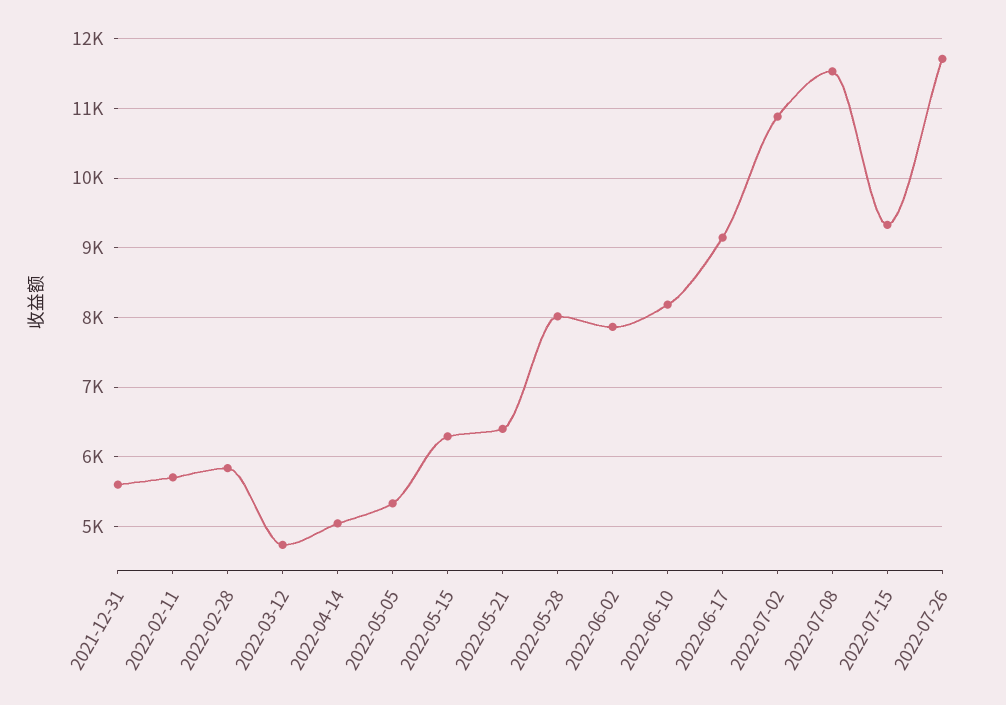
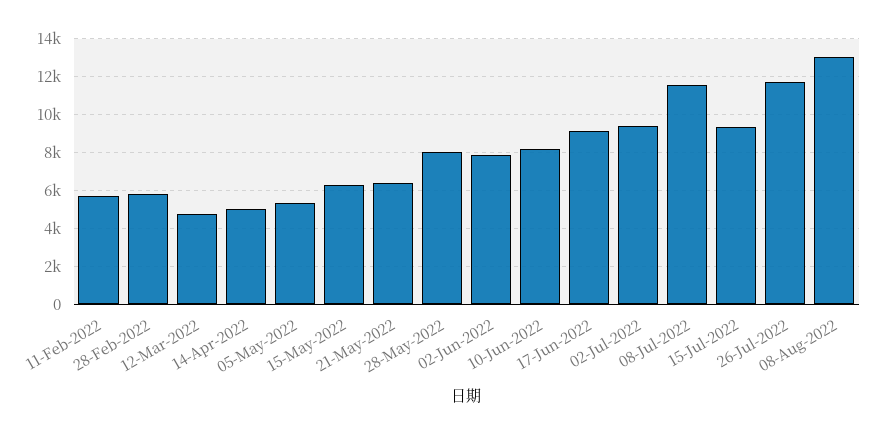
2021-12-31: 5600 -> none
2022-07-02: 10900 -> 9500
08-Aug-2022: none -> 13000

